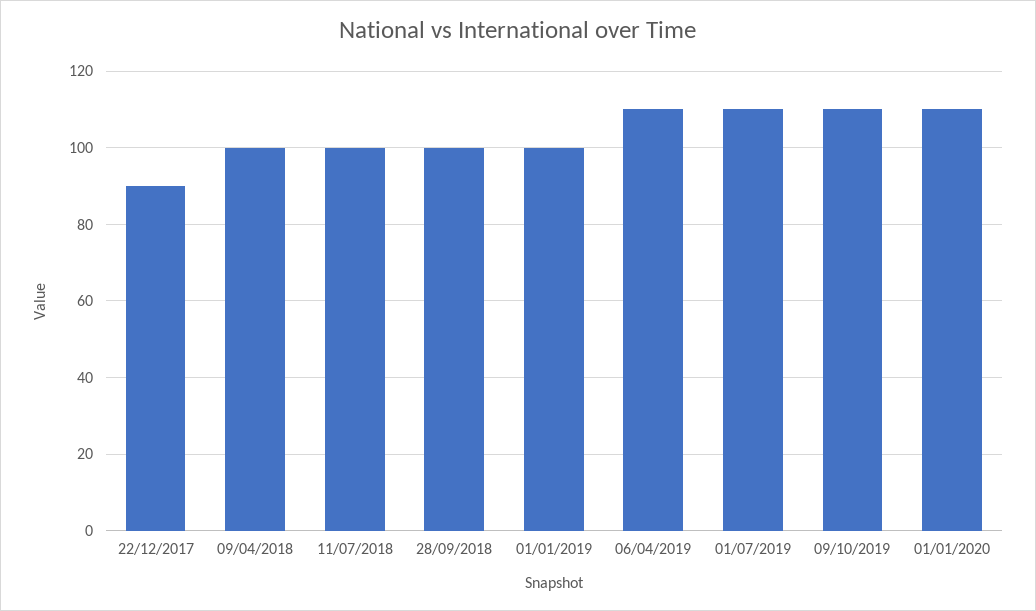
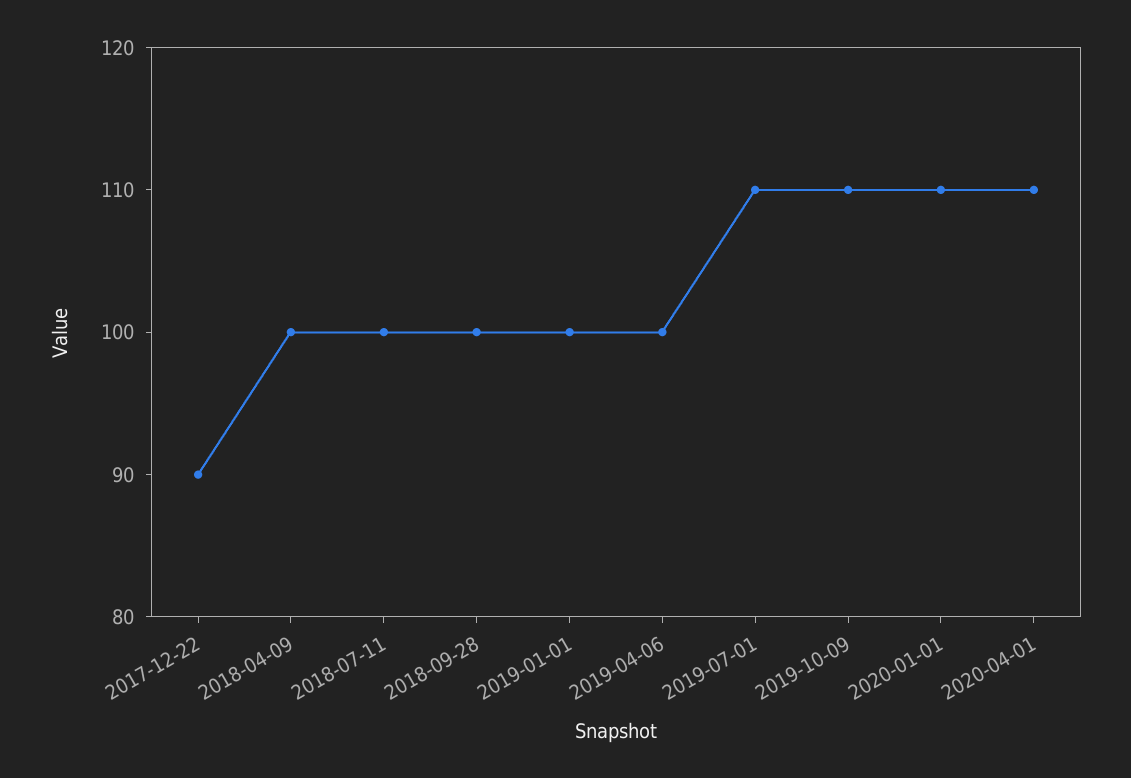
06/04/2019: 110 -> 100
2020-04-01: none -> 110

